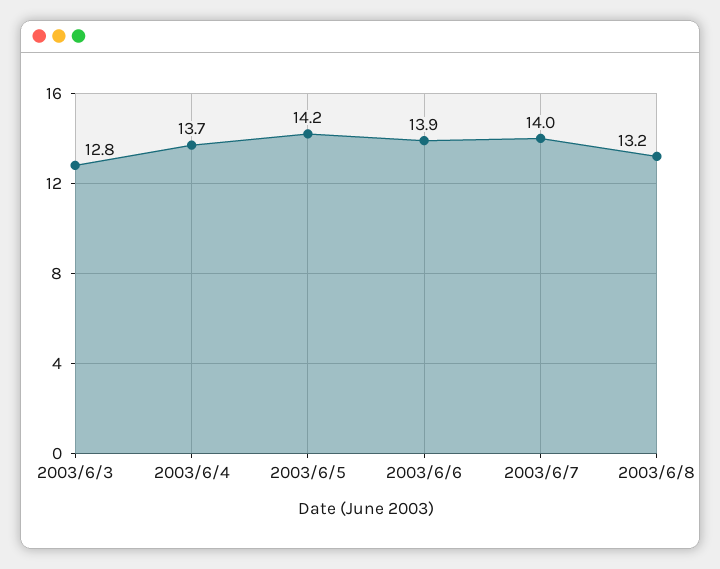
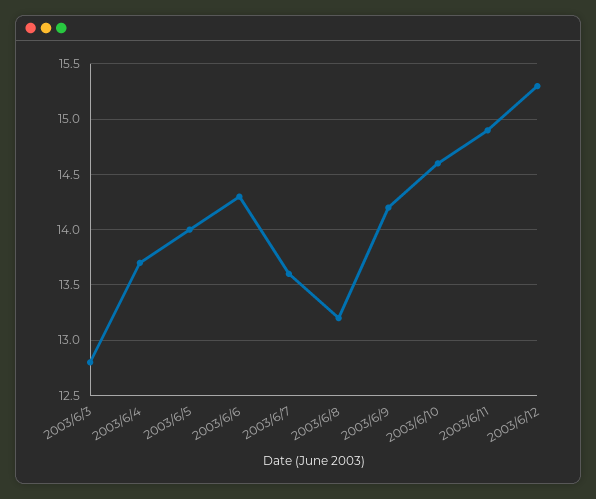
2003/6/5: 14.2 -> 14
2003/6/6: 13.9 -> 14.3
2003/6/7: 14 -> 13.6
2003/6/9: none -> 14.2
2003/6/10: none -> 14.6
2003/6/11: none -> 14.9
2003/6/12: none -> 15.3

